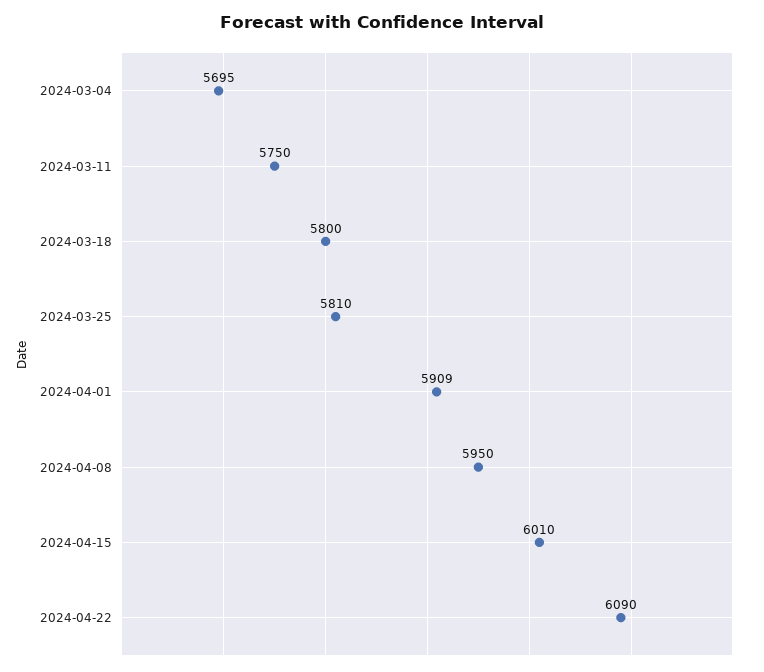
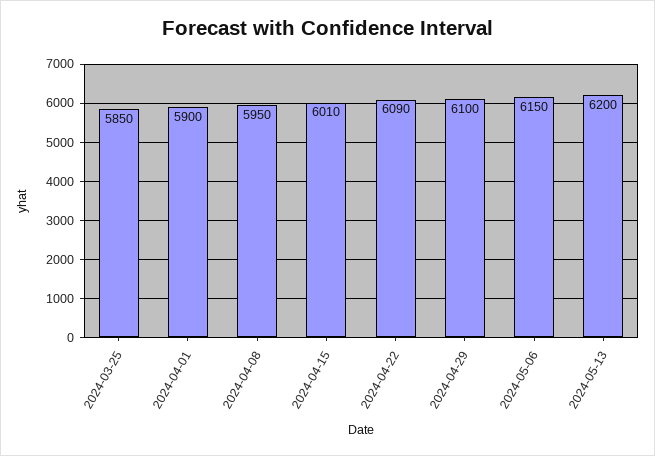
2024-03-04: 5695 -> none
2024-03-11: 5750 -> none
2024-03-18: 5800 -> none
2024-03-25: 5810 -> 5850
2024-04-01: 5909 -> 5900
2024-04-29: none -> 6100
2024-05-06: none -> 6150
2024-05-13: none -> 6200

